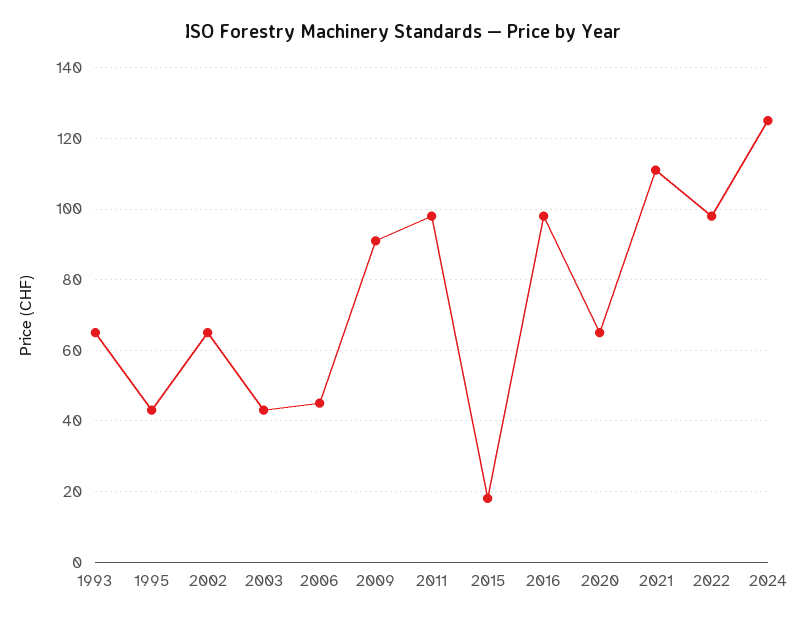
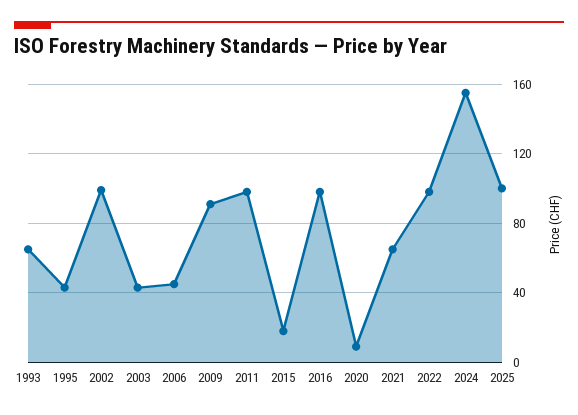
2002: 65 -> 100
2020: 65 -> 10
2021: 110 -> 65
2024: 125 -> 155
2025: none -> 100

